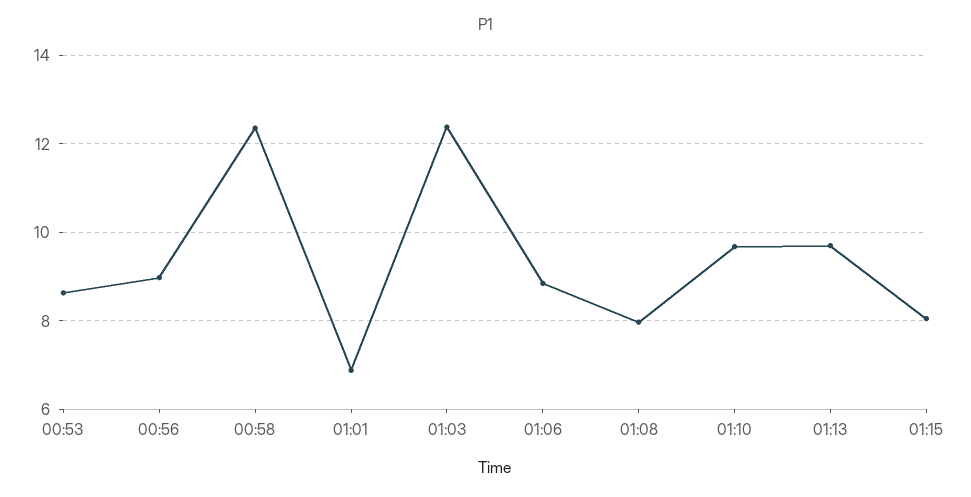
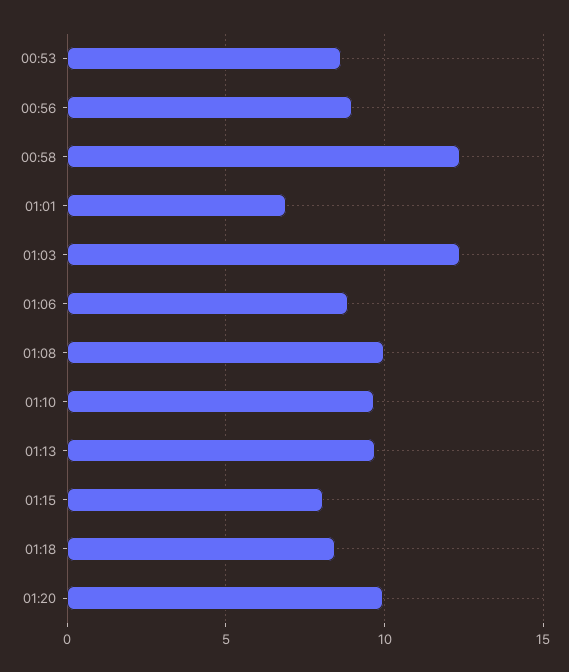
01:08: 8 -> 10
01:18: none -> 8.5
01:20: none -> 10

